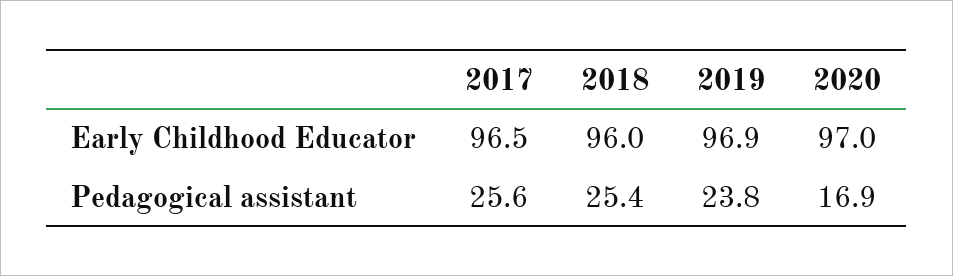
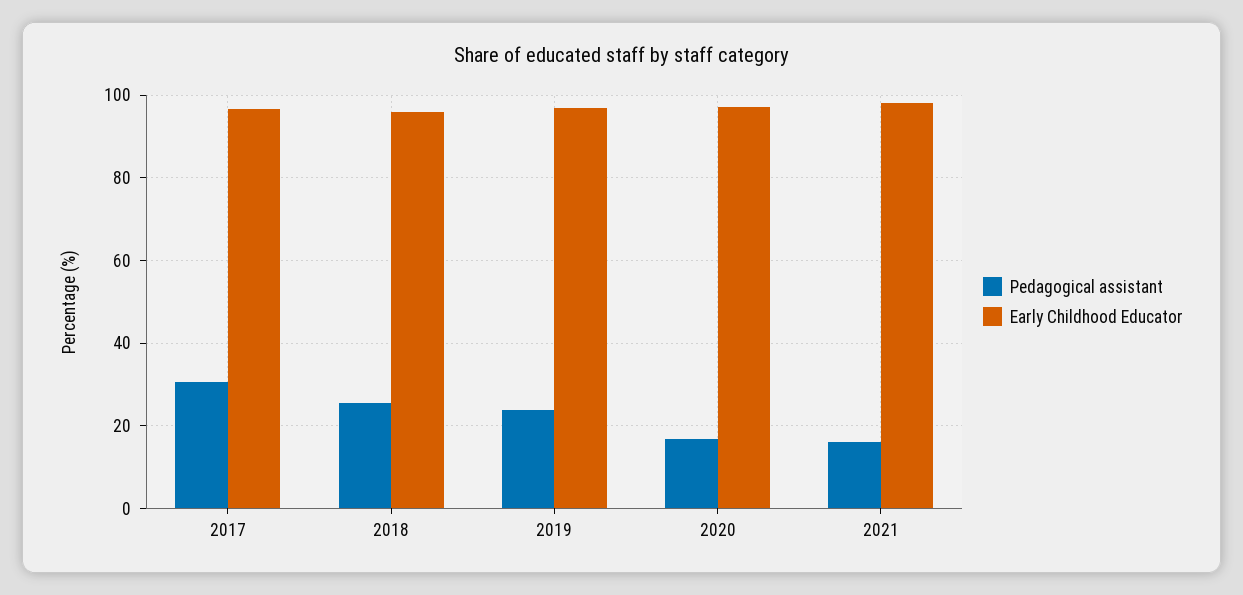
Pedagogical assistant, 2017: 25.6 -> 30
Pedagogical assistant, 2021: none -> 16
Early Childhood Educator, 2021: none -> 98

